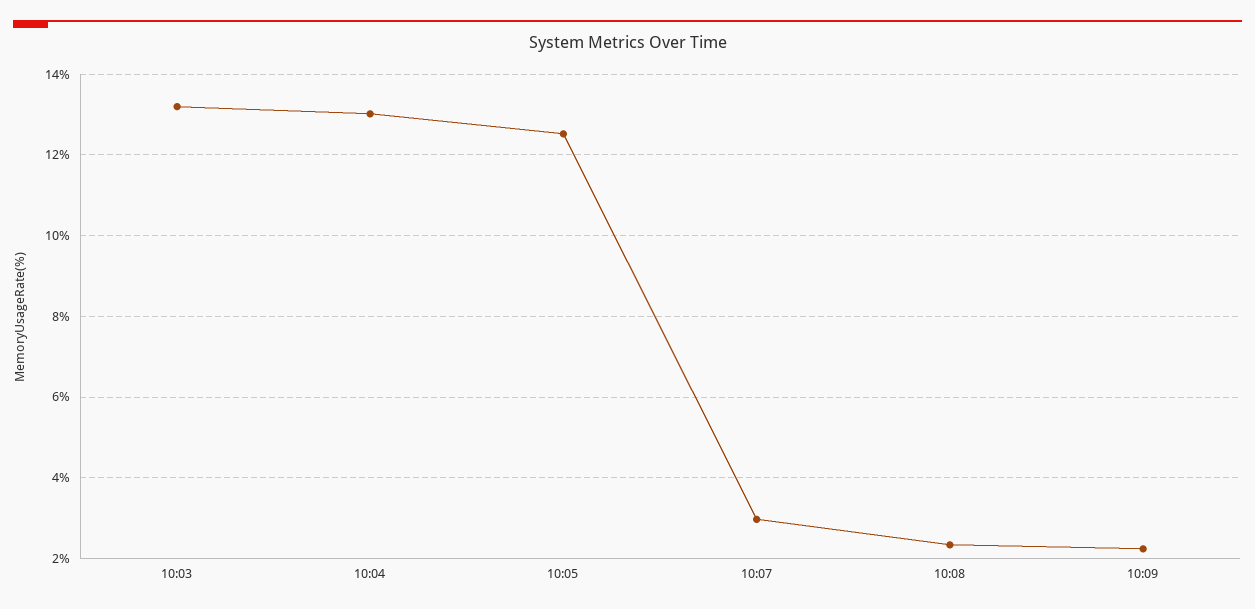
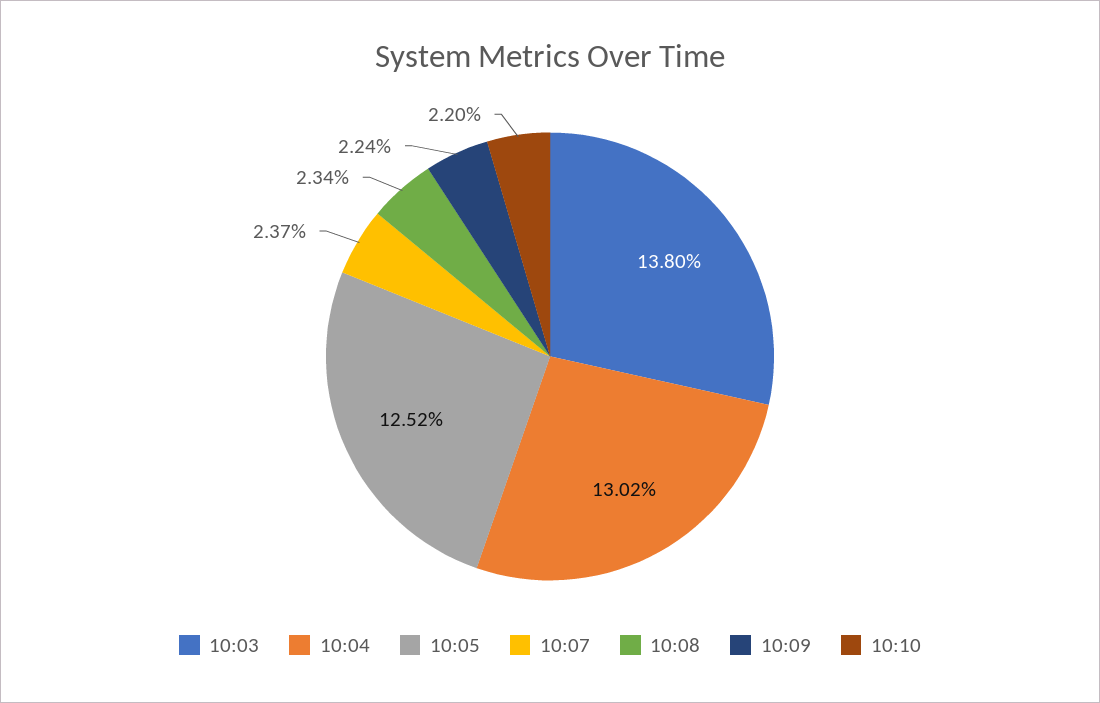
10:03: 13.2 -> 13.8
10:07: 3 -> 2.37
10:10: none -> 2.2

